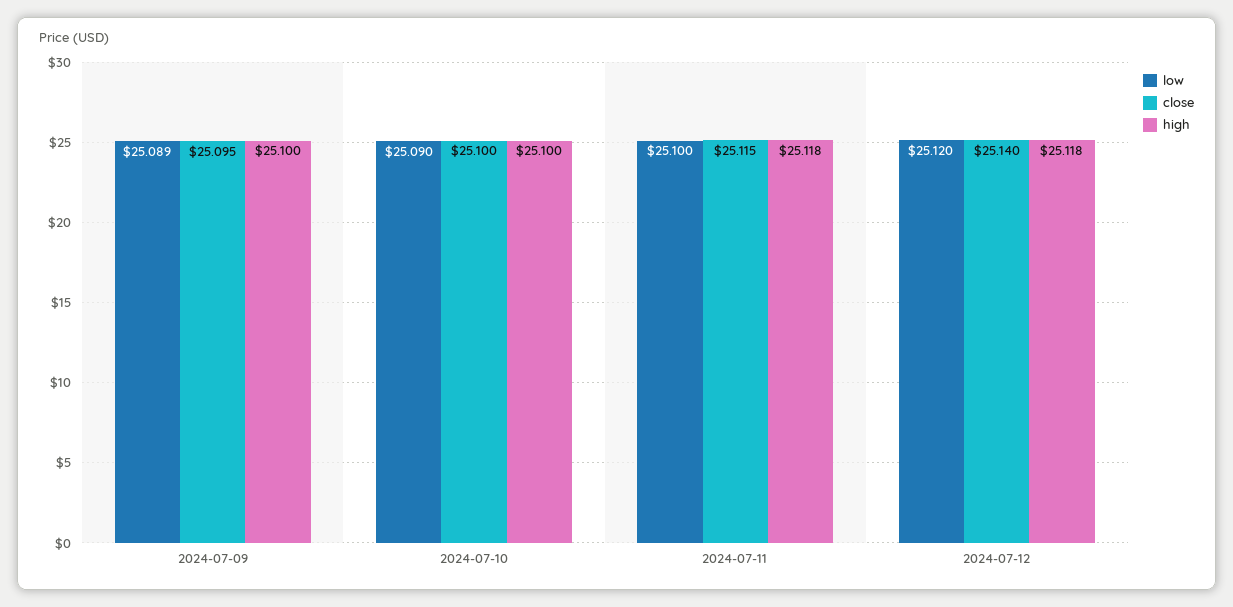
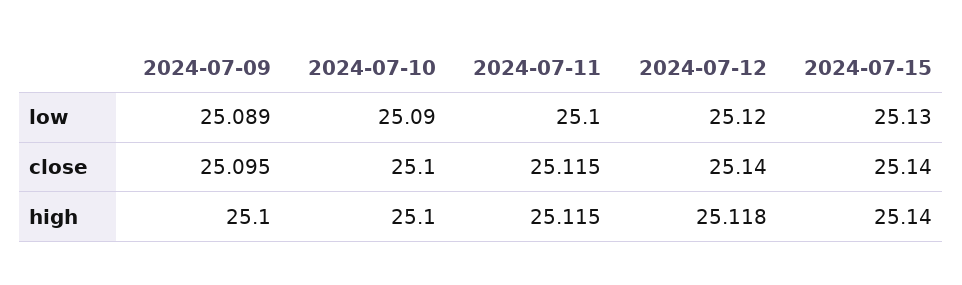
high, 2024-07-11: 25.118 -> 25.115
low, 2024-07-15: none -> 25.13
close, 2024-07-15: none -> 25.14
high, 2024-07-15: none -> 25.14

